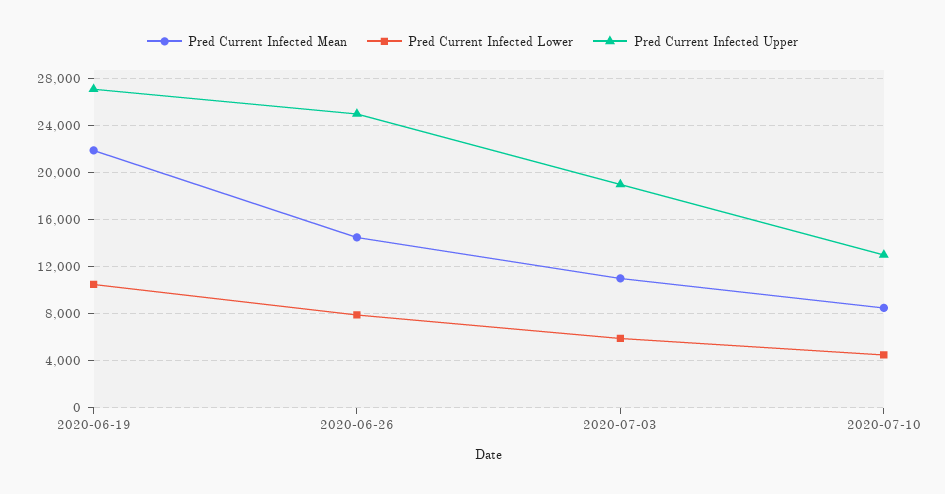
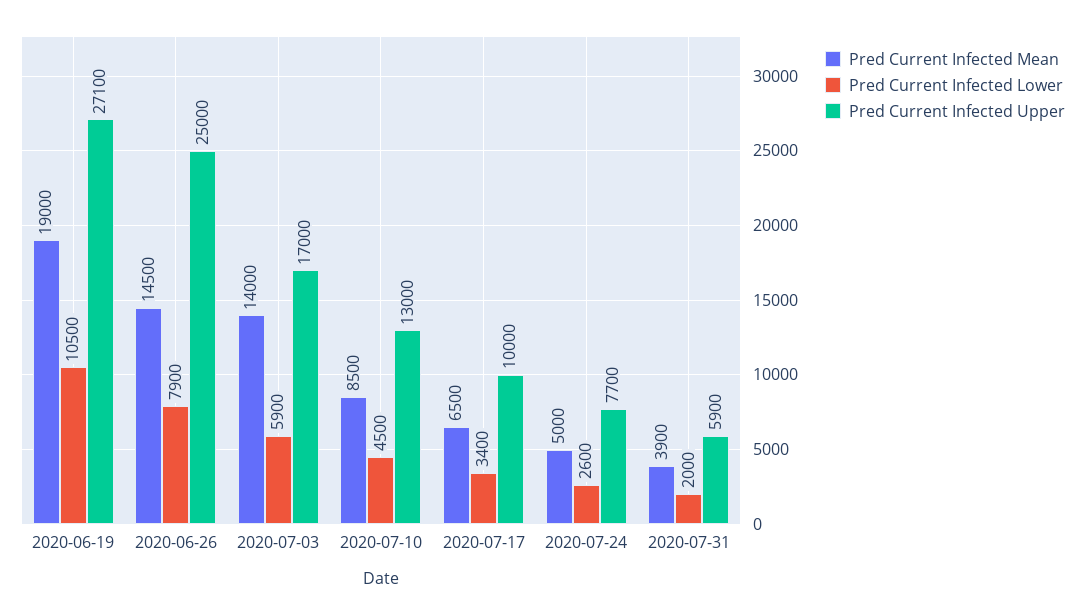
Pred Current Infected Mean, 2020-06-19: 22000 -> 19000
Pred Current Infected Mean, 2020-07-03: 11000 -> 14000
Pred Current Infected Upper, 2020-07-03: 19000 -> 17000
Pred Current Infected Mean, 2020-07-17: none -> 6500
Pred Current Infected Lower, 2020-07-17: none -> 3400
Pred Current Infected Upper, 2020-07-17: none -> 10000
Pred Current Infected Mean, 2020-07-24: none -> 5000
Pred Current Infected Lower, 2020-07-24: none -> 2600
Pred Current Infected Upper, 2020-07-24: none -> 7700
Pred Current Infected Mean, 2020-07-31: none -> 3900
Pred Current Infected Lower, 2020-07-31: none -> 2000
Pred Current Infected Upper, 2020-07-31: none -> 5900

